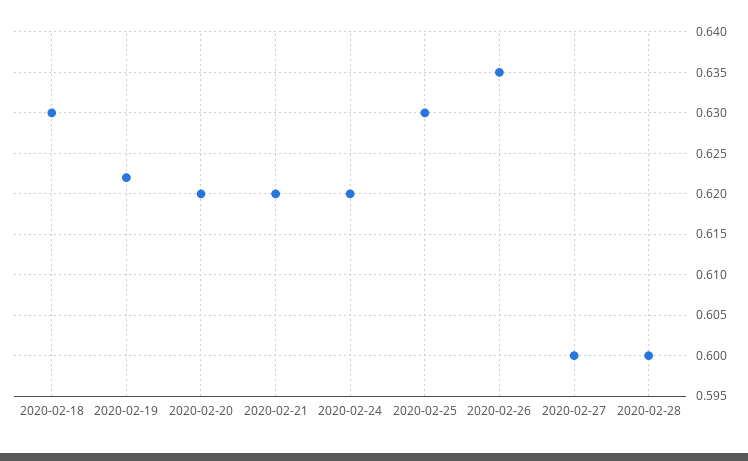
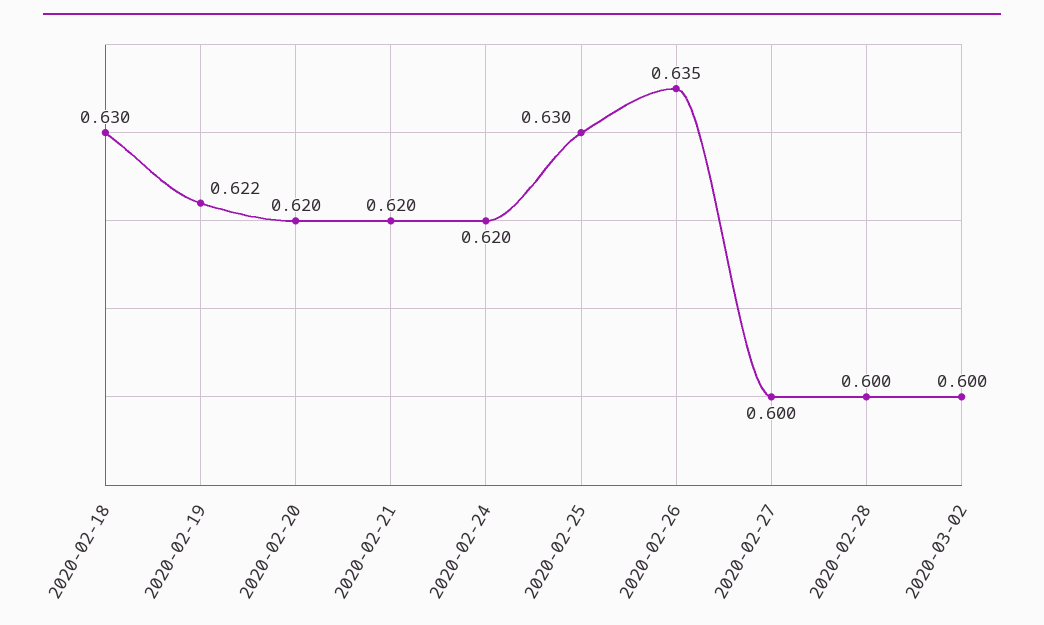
2020-03-02: none -> 0.6

